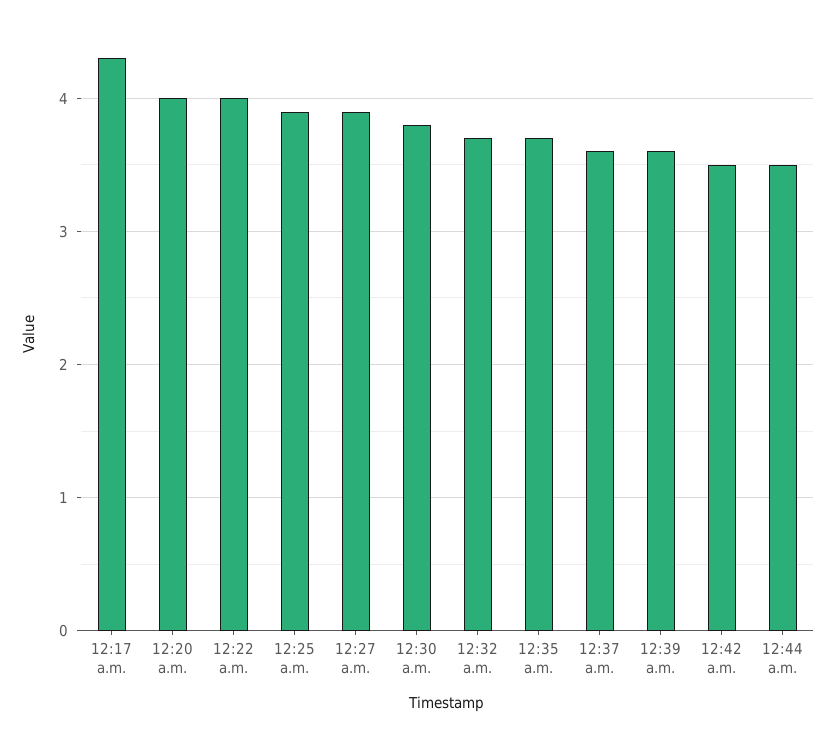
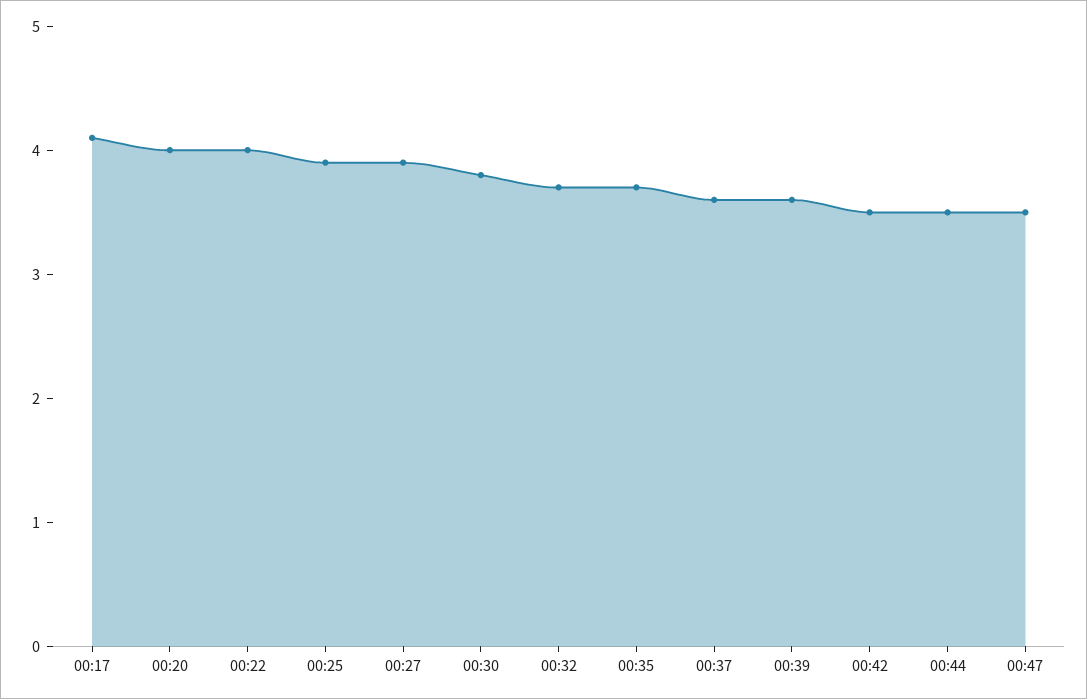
12:17 a.m.: 4.3 -> 4.1
00:47: none -> 3.5

